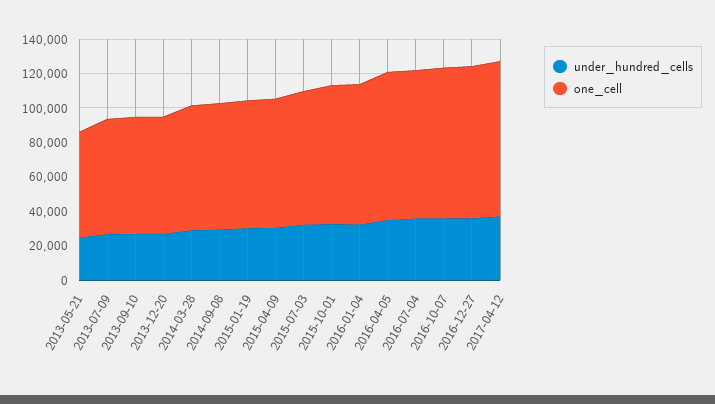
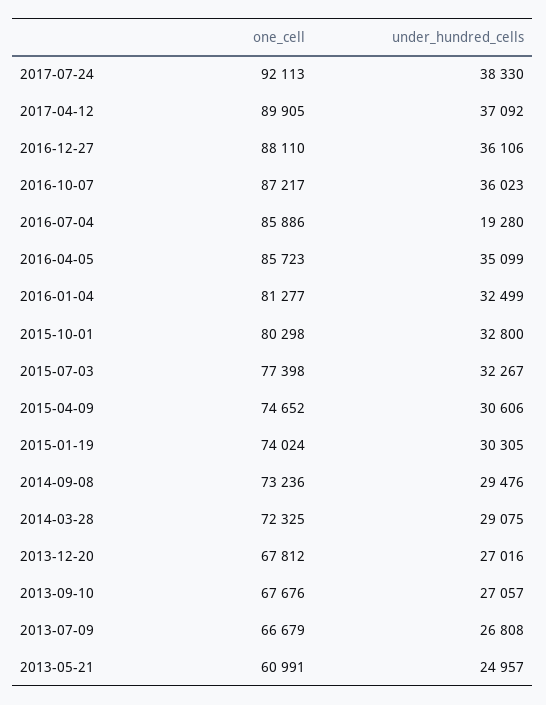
under_hundred_cells, 2016-07-04: 35000 -> 19280
one_cell, 2017-07-24: none -> 92113
under_hundred_cells, 2017-07-24: none -> 38330

